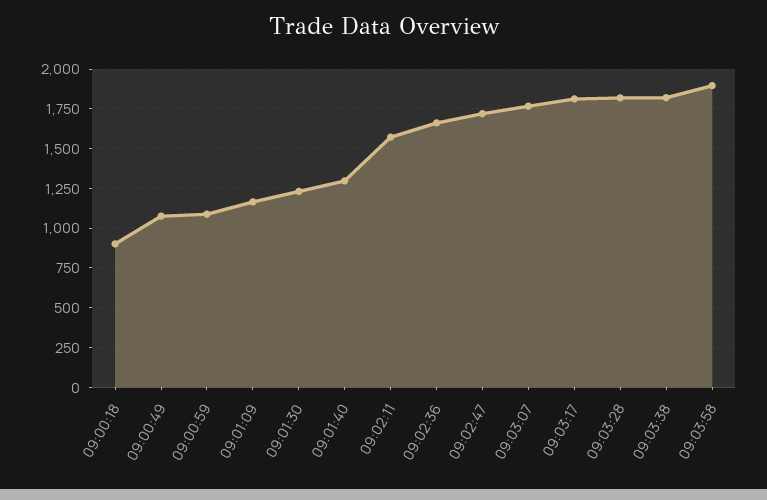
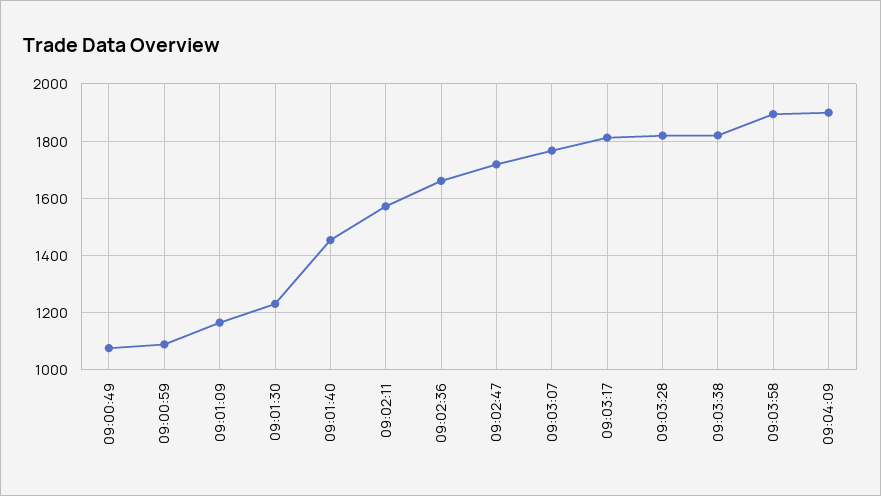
09:00:18: 900 -> none
09:01:40: 1300 -> 1450
09:04:09: none -> 1900

